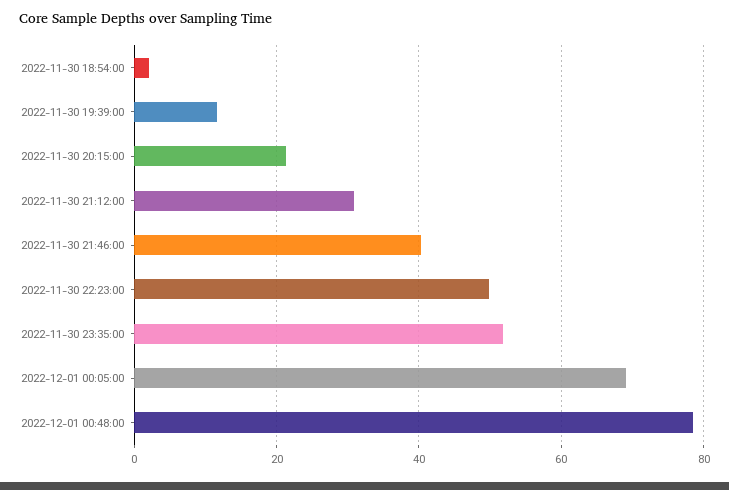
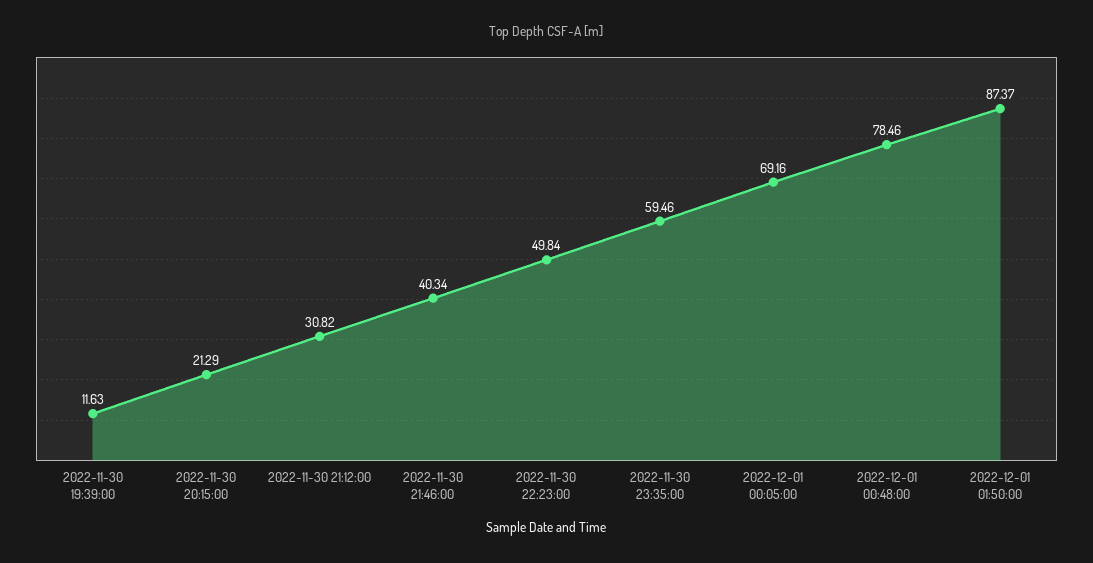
2022-11-30 18:54:00: 2 -> none
2022-11-30 23:35:00: 52 -> 59.46
2022-12-01 01:50:00: none -> 87.37

